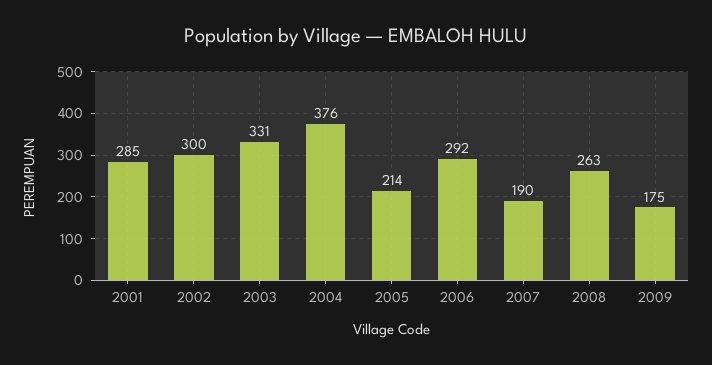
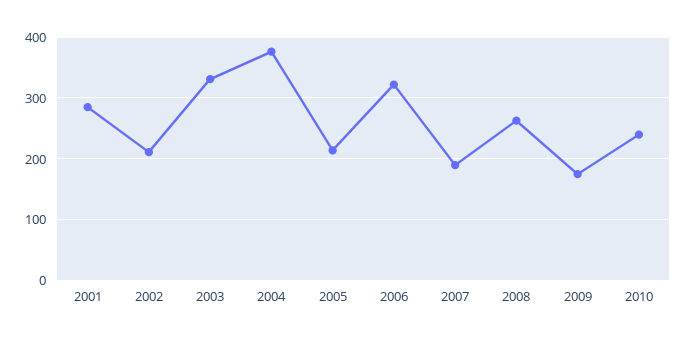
2002: 300 -> 210
2006: 292 -> 320
2010: none -> 240

